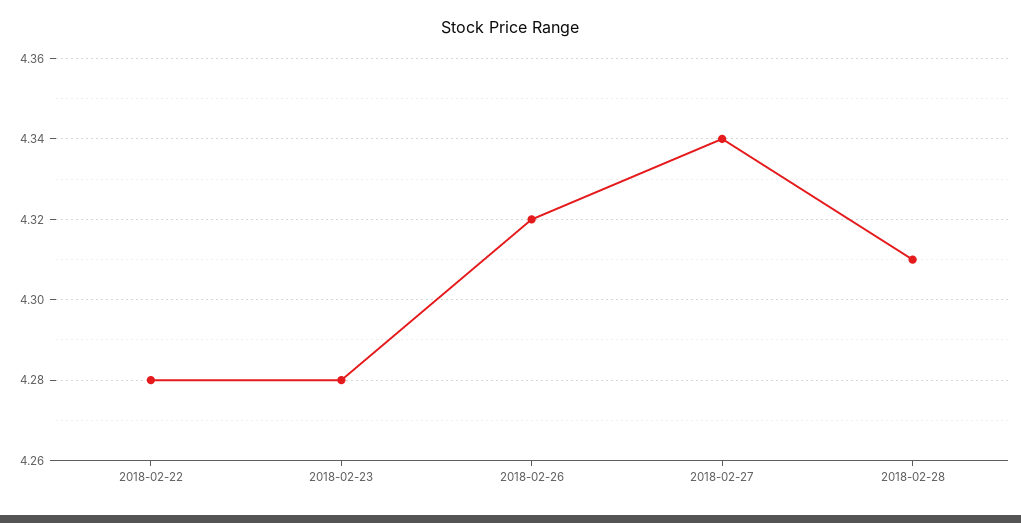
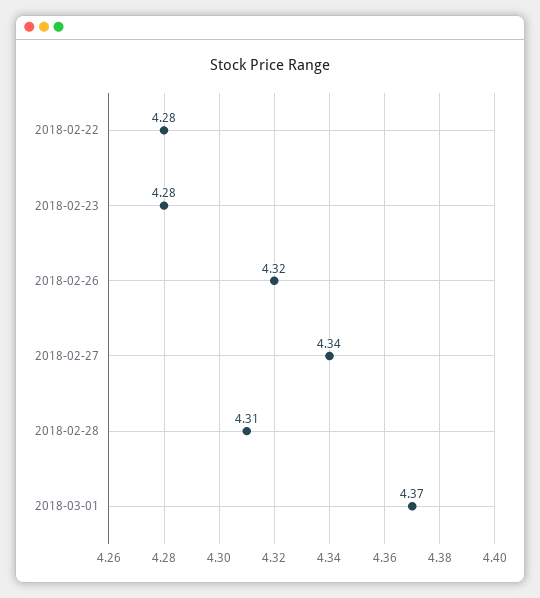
2018-03-01: none -> 4.37

